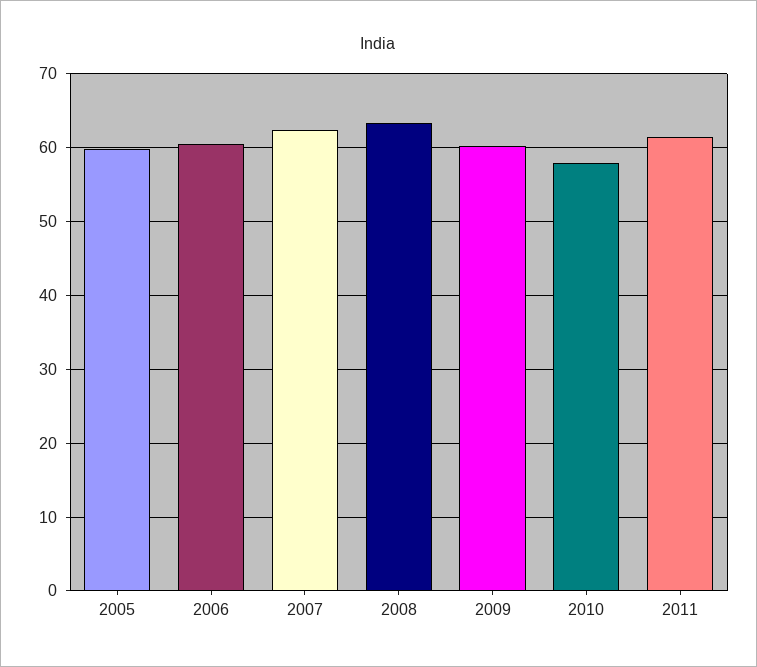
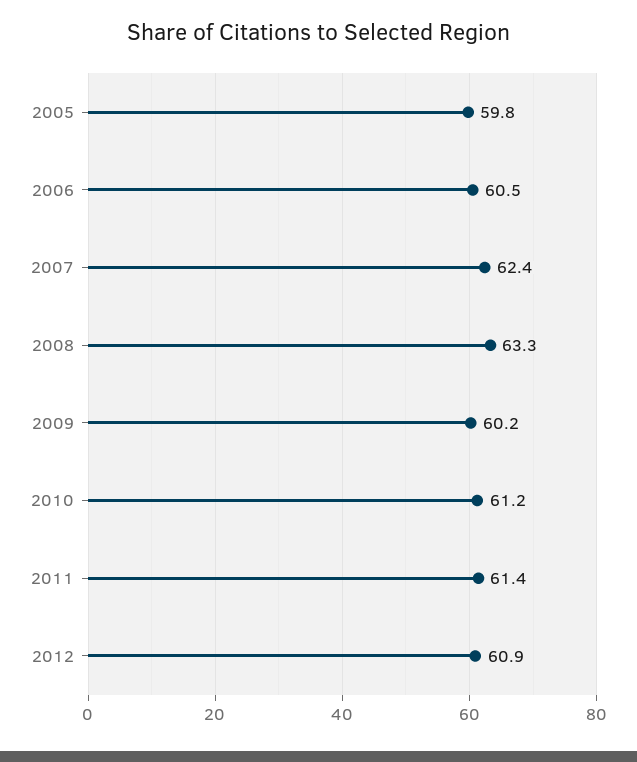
2010: 58 -> 61.2
2012: none -> 60.9

